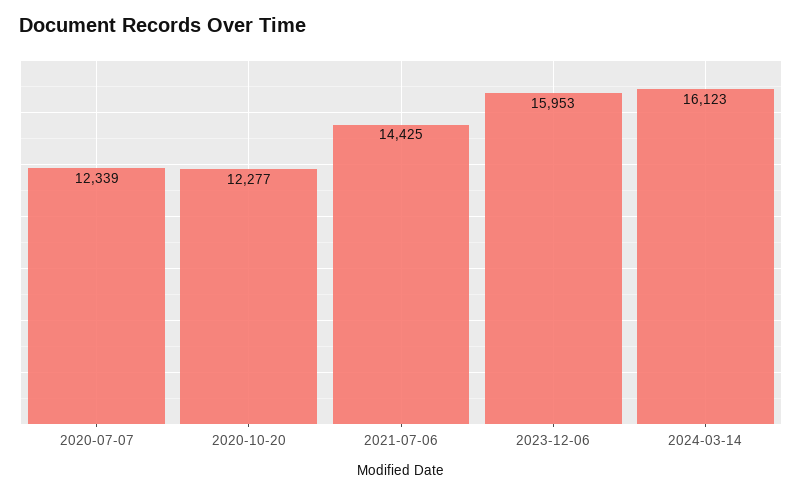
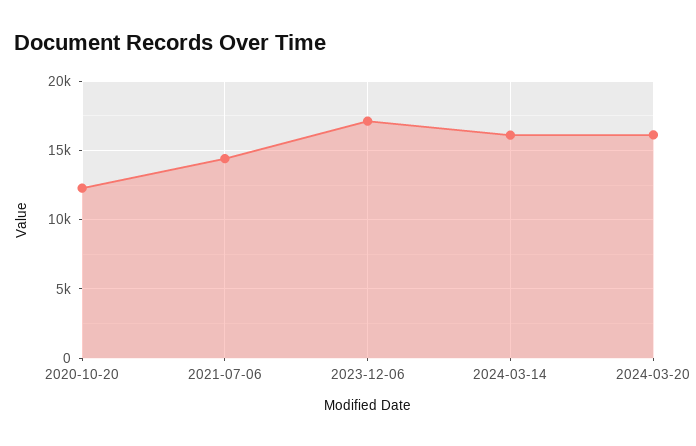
2020-07-07: 12339 -> none
2023-12-06: 15953 -> 17000
2024-03-20: none -> 16000

